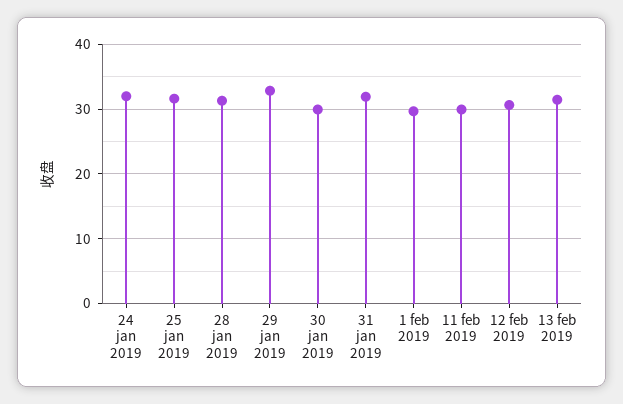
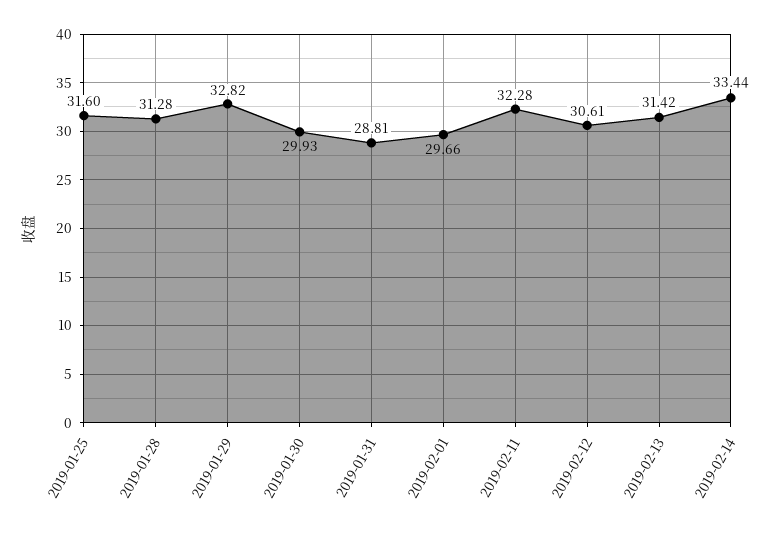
24 jan 2019: 32 -> none
31 jan 2019: 32 -> 28.81
11 feb 2019: 30 -> 32.28
2019-02-14: none -> 33.44

